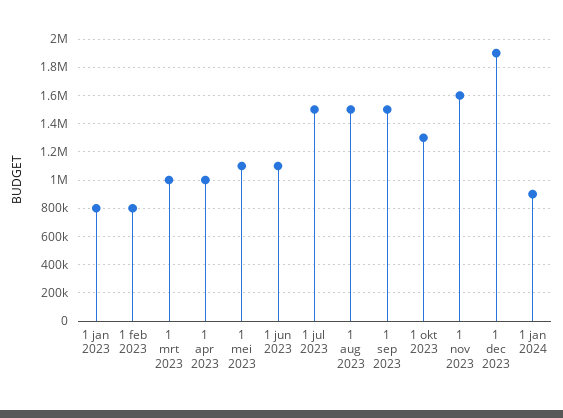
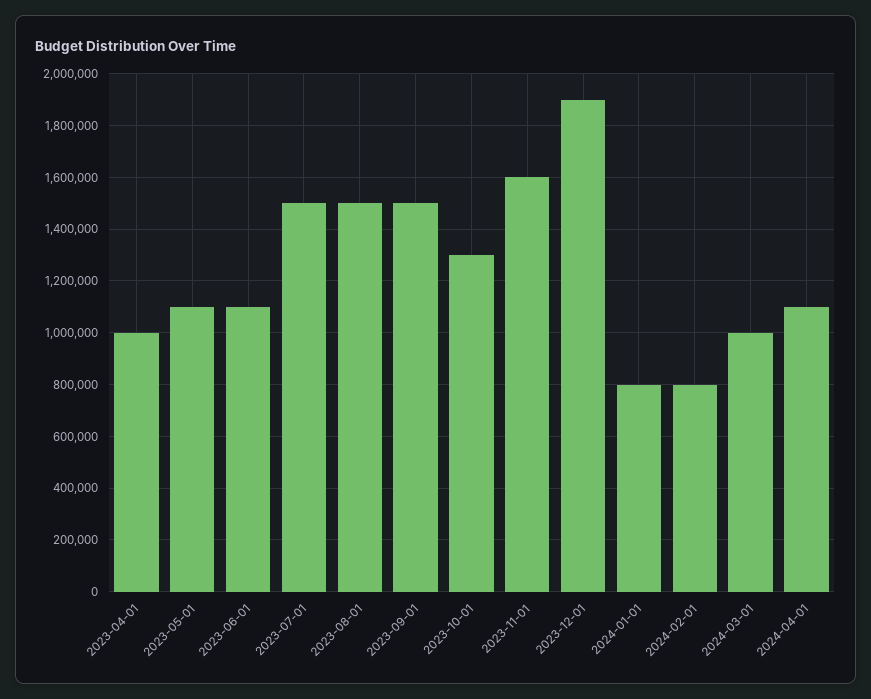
1 jan 2023: 800000 -> none
1 feb 2023: 800000 -> none
1 mrt 2023: 1000000 -> none
1 jan 2024: 900000 -> 800000
2024-02-01: none -> 800000
2024-03-01: none -> 1000000
2024-04-01: none -> 1100000

